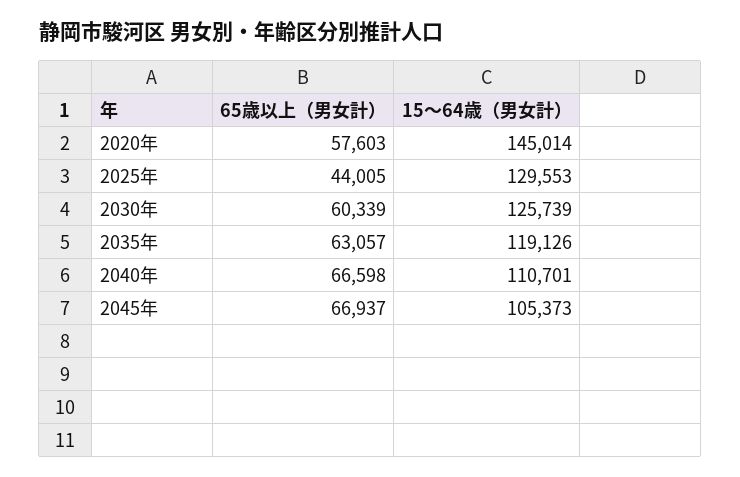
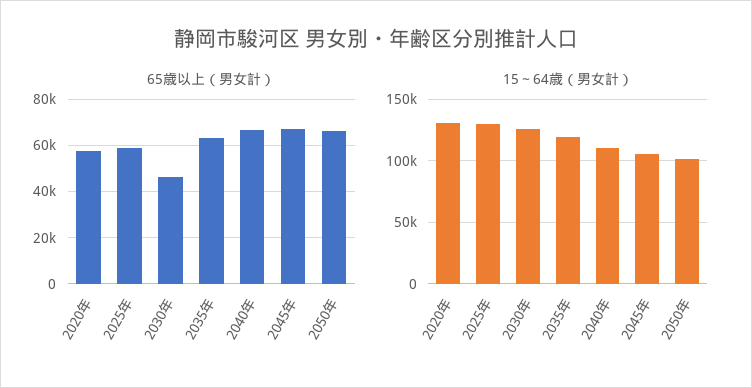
15～64歳（男女計）, 2020年: 145014 -> 130000
65歳以上（男女計）, 2025年: 44005 -> 60000
65歳以上（男女計）, 2030年: 60339 -> 45000
65歳以上（男女計）, 2050年: none -> 65000
15～64歳（男女計）, 2050年: none -> 100000

